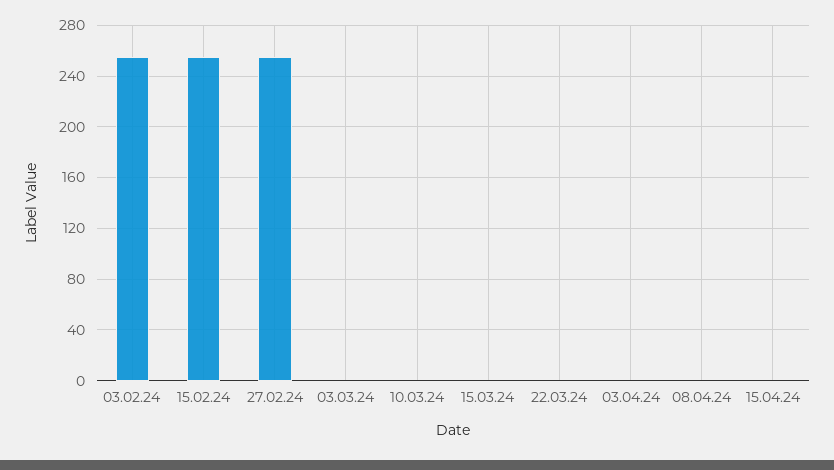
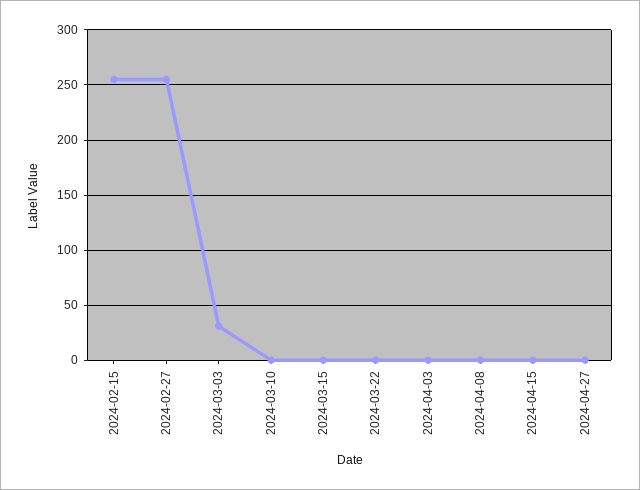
03.02.24: 255 -> none
03.03.24: 0 -> 30
2024-04-27: none -> 0

